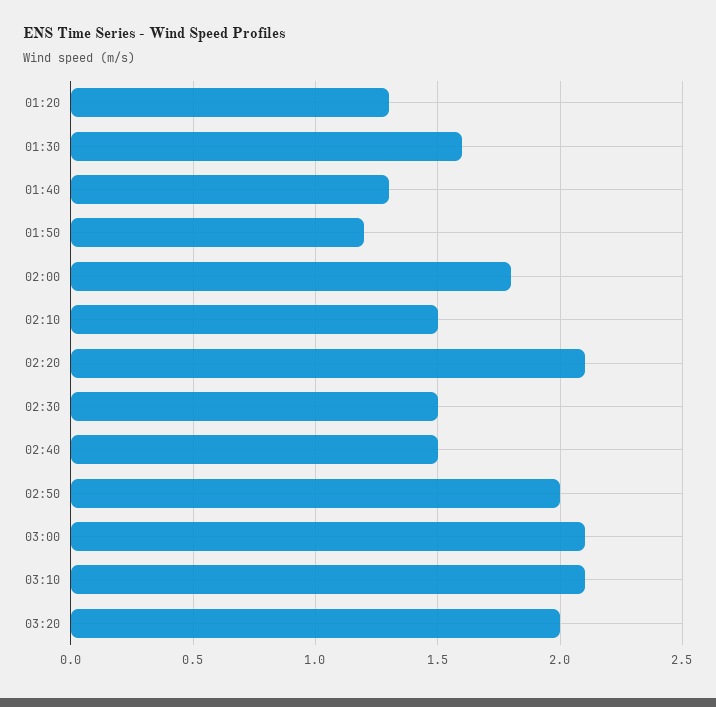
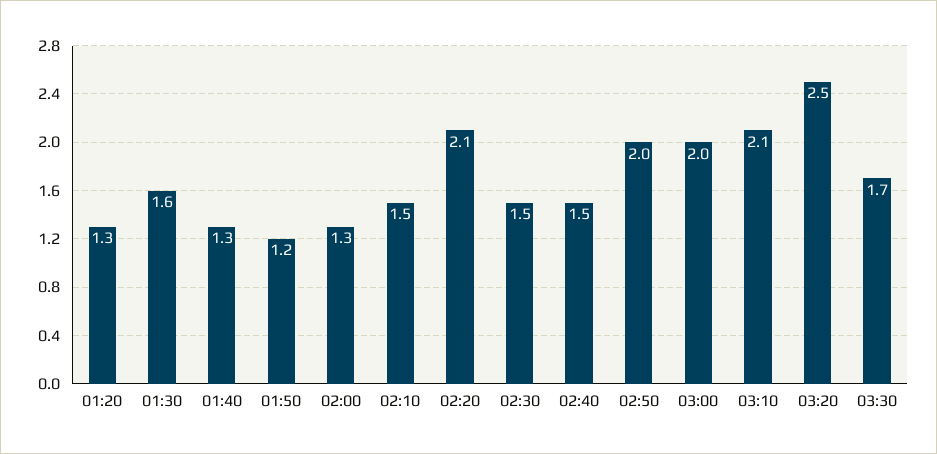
02:00: 1.8 -> 1.3
03:00: 2.1 -> 2
03:20: 2 -> 2.5
03:30: none -> 1.7

